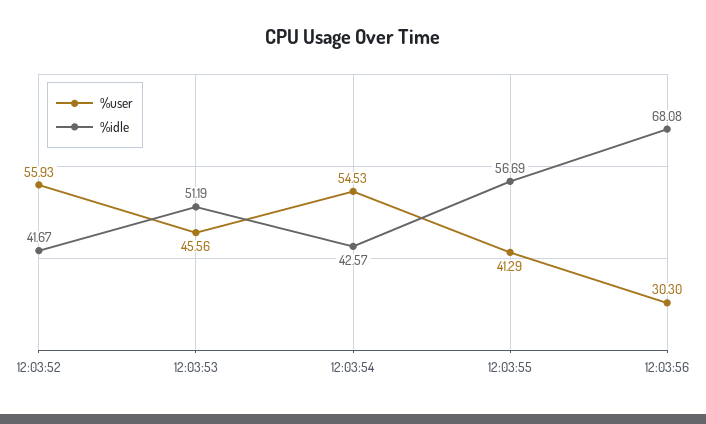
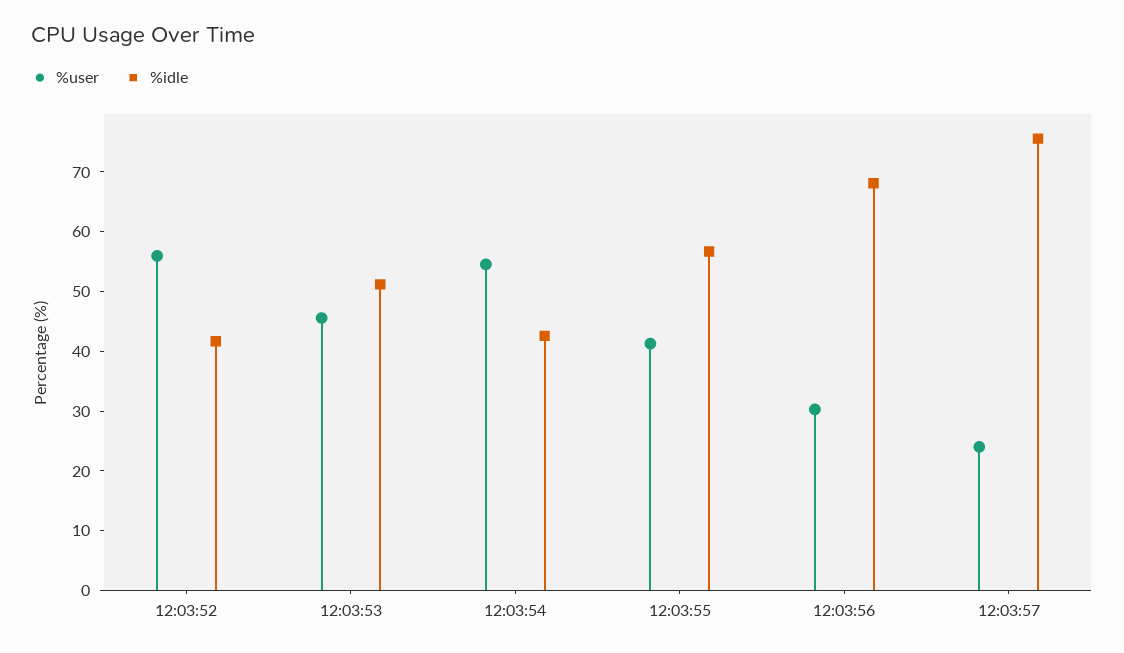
%user, 12:03:57: none -> 24
%idle, 12:03:57: none -> 76

